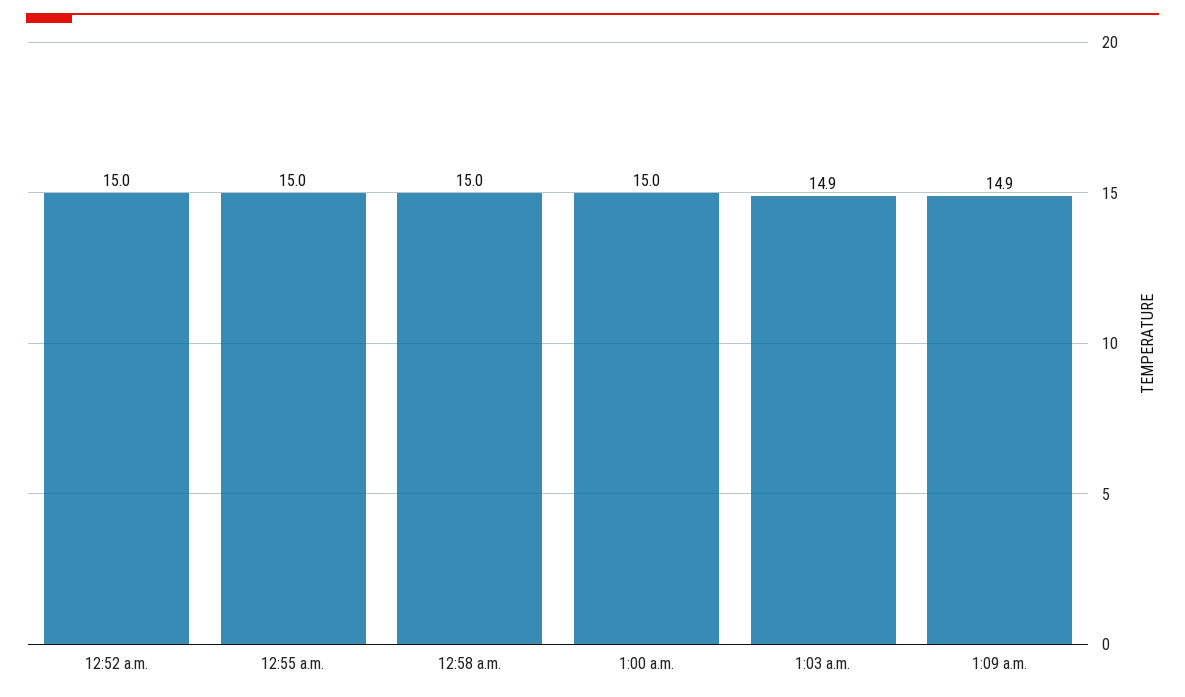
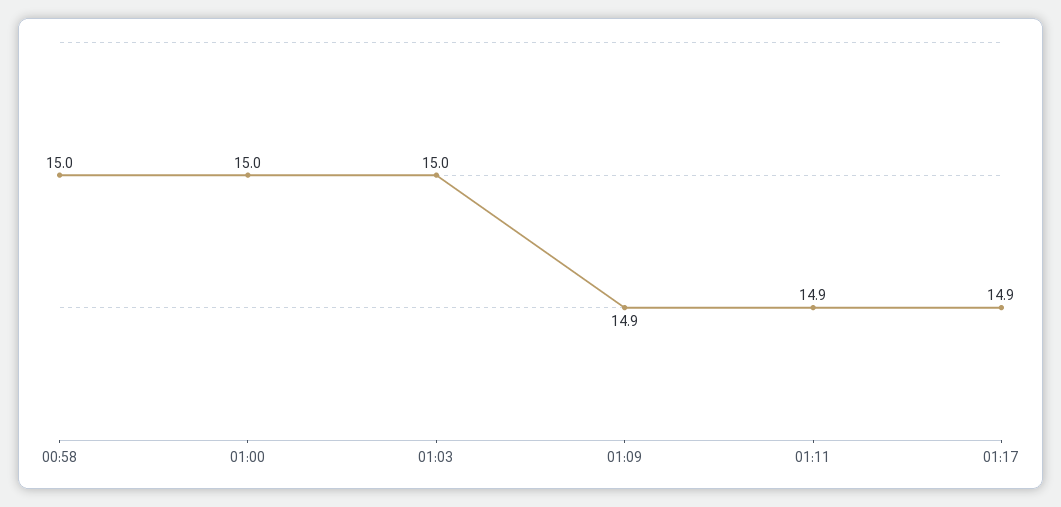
12:52 a.m.: 15 -> none
12:55 a.m.: 15 -> none
1:03 a.m.: 14.9 -> 15
01:11: none -> 14.9
01:17: none -> 14.9

